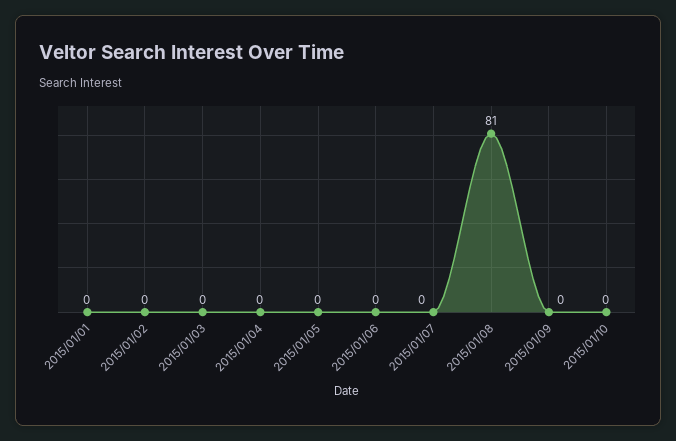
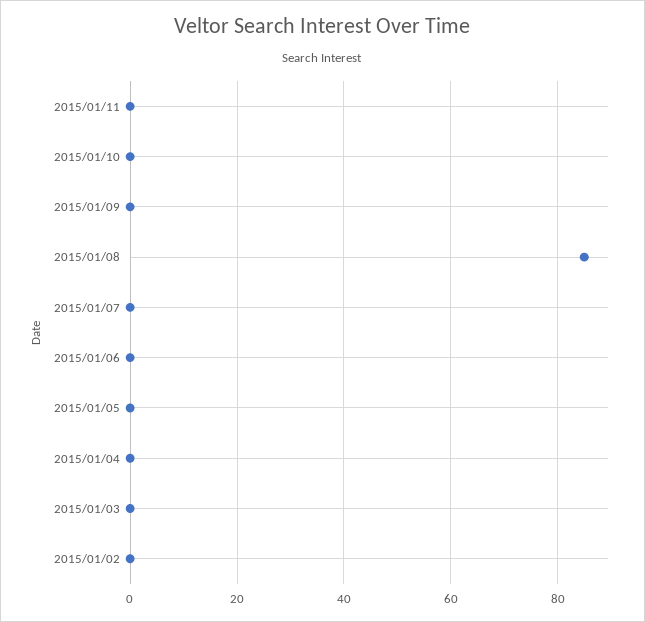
2015/01/01: 0 -> none
2015/01/08: 81 -> 85
2015/01/11: none -> 0

